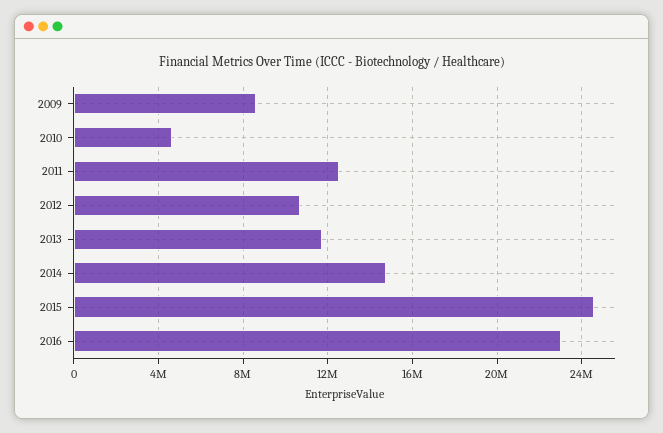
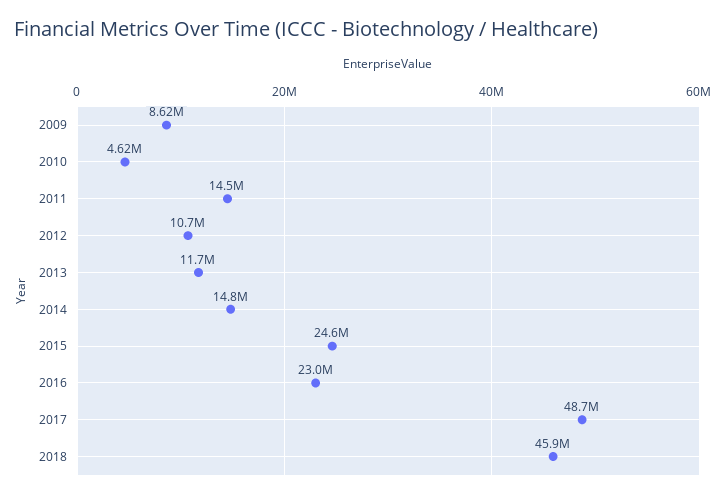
2011: 12500000 -> 14500000
2017: none -> 48700000
2018: none -> 45900000

